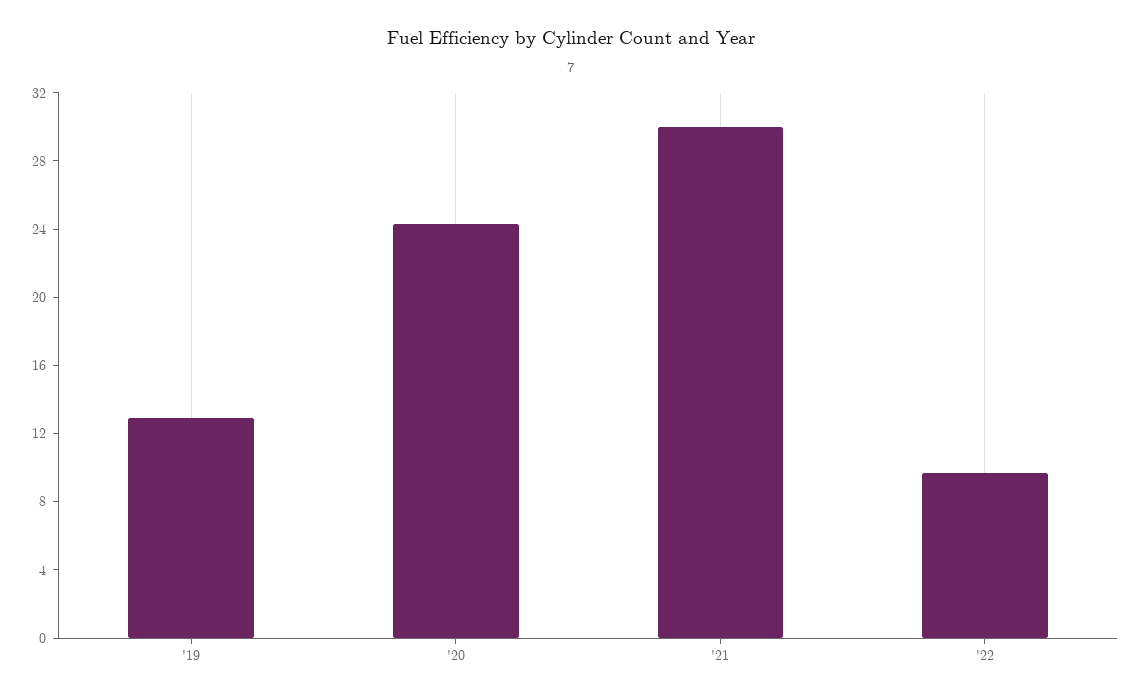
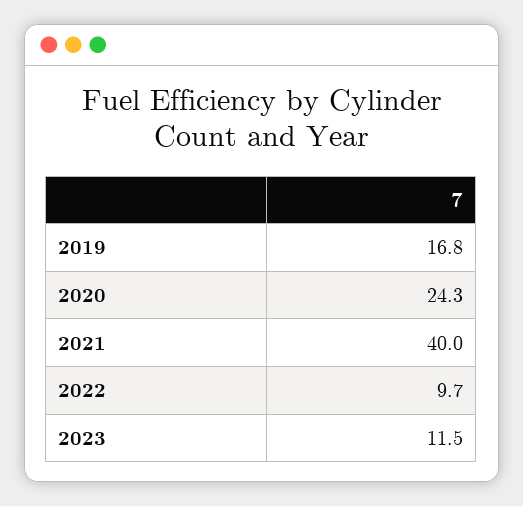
'19: 13 -> 16.8
'21: 30 -> 40
2023: none -> 11.5

